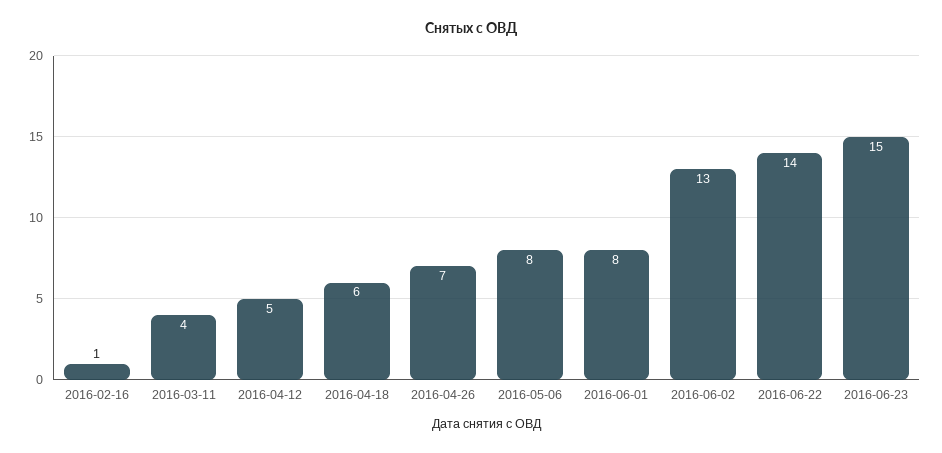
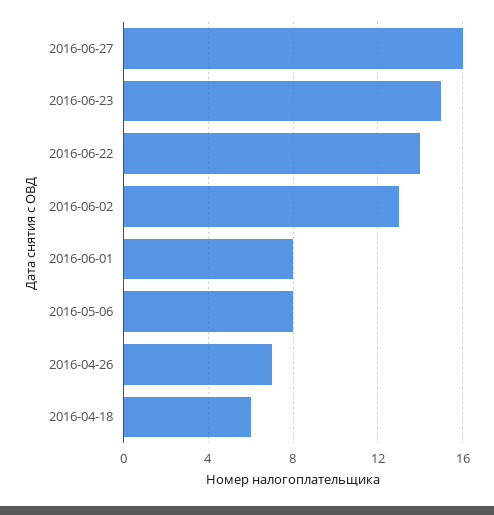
2016-02-16: 1 -> none
2016-03-11: 4 -> none
2016-04-12: 5 -> none
2016-06-27: none -> 16

